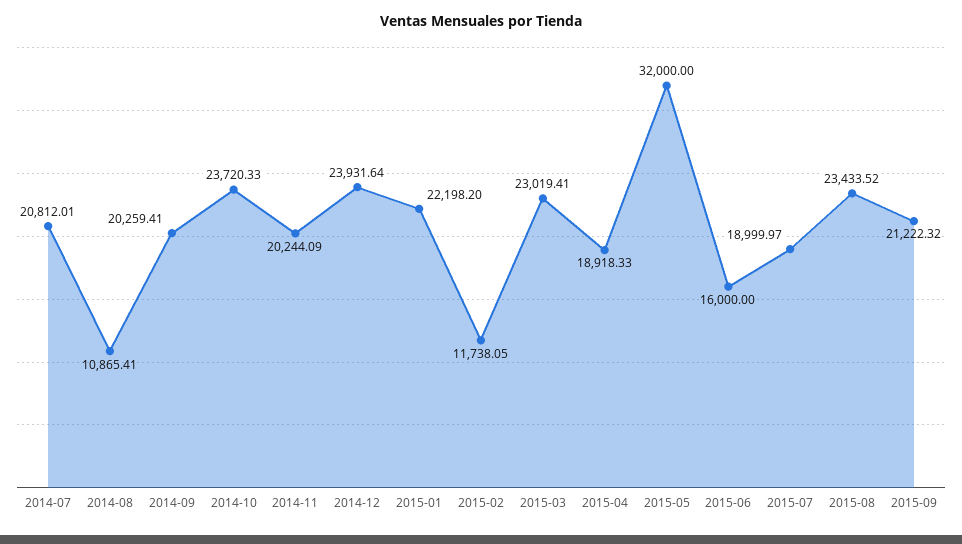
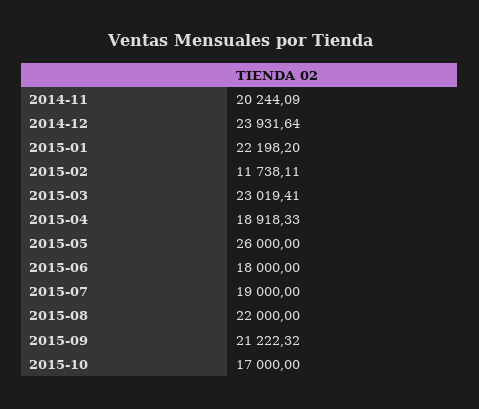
2014-07: 20812.01 -> none
2014-08: 10865.41 -> none
2014-09: 20259.41 -> none
2014-10: 23720.33 -> none
2015-02: 11738.05 -> 11738.11
2015-05: 32000 -> 26000
2015-06: 16000 -> 18000
2015-07: 18999.97 -> 19000
2015-08: 23433.52 -> 22000
2015-10: none -> 17000

